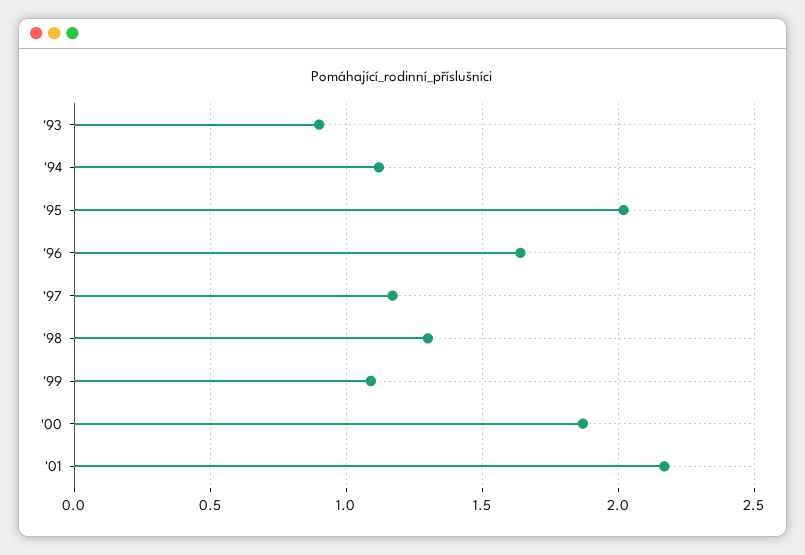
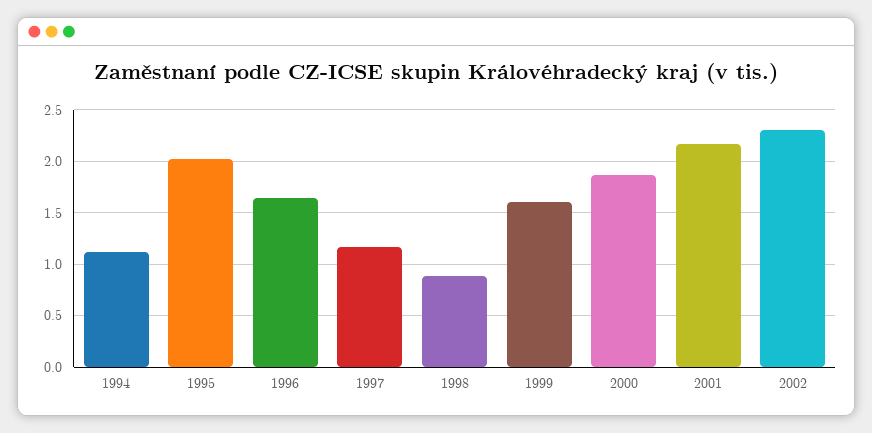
'93: 0.9 -> none
'98: 1.3 -> 0.9
'99: 1.1 -> 1.6
2002: none -> 2.3

